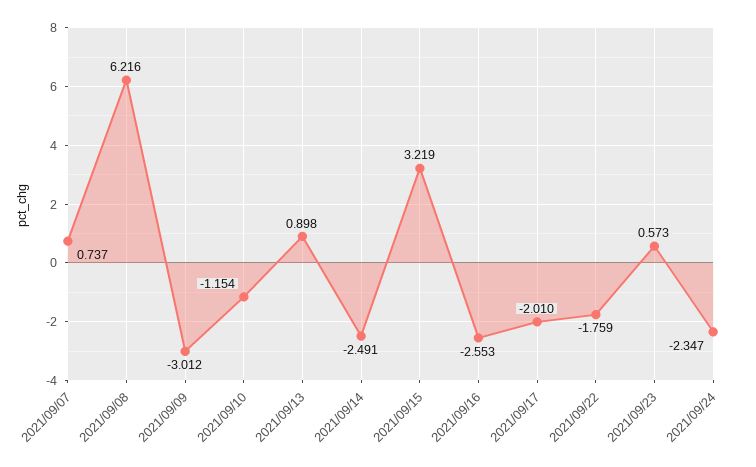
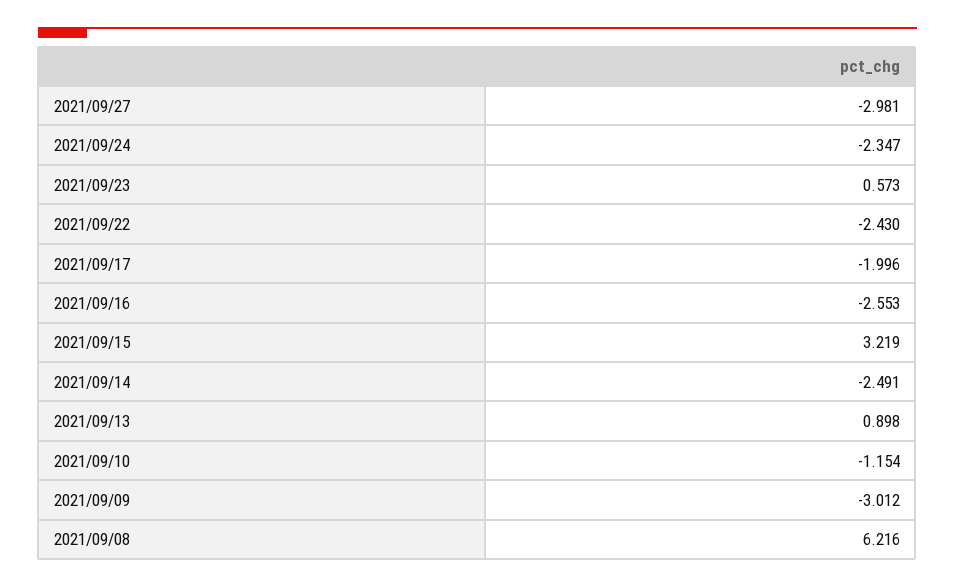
2021/09/07: 0.737 -> none
2021/09/17: -2.01 -> -1.996
2021/09/22: -1.759 -> -2.43
2021/09/27: none -> -2.981

